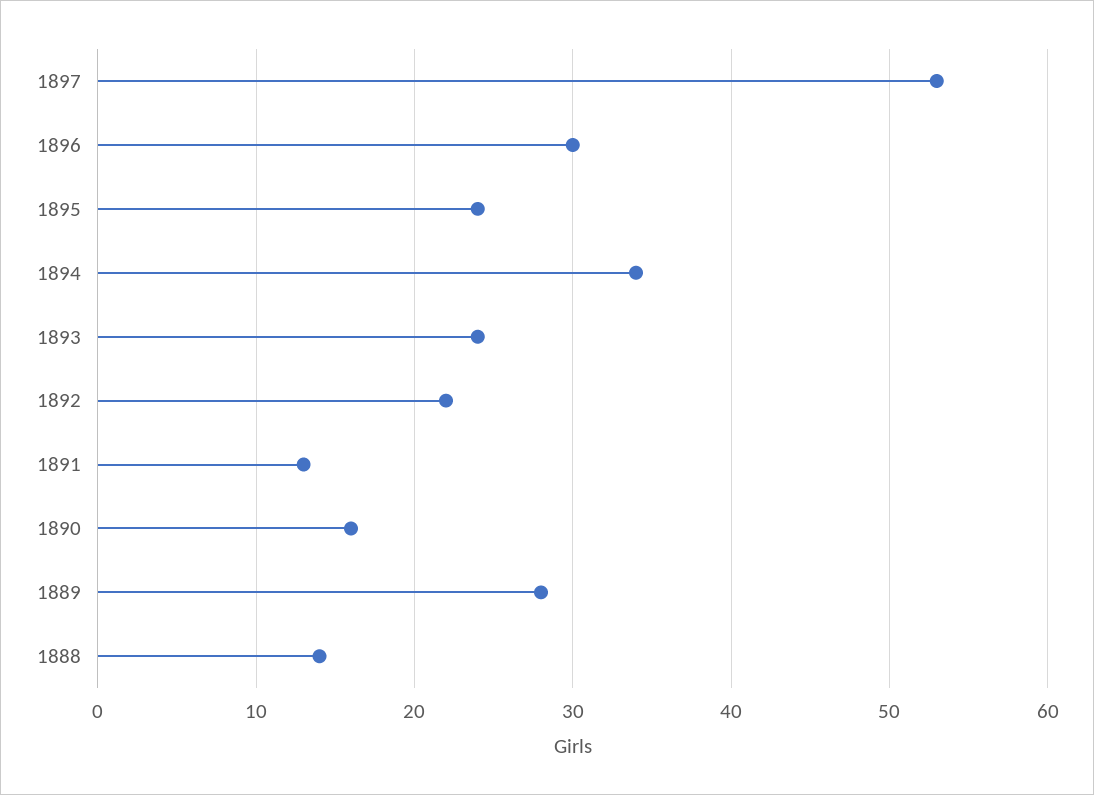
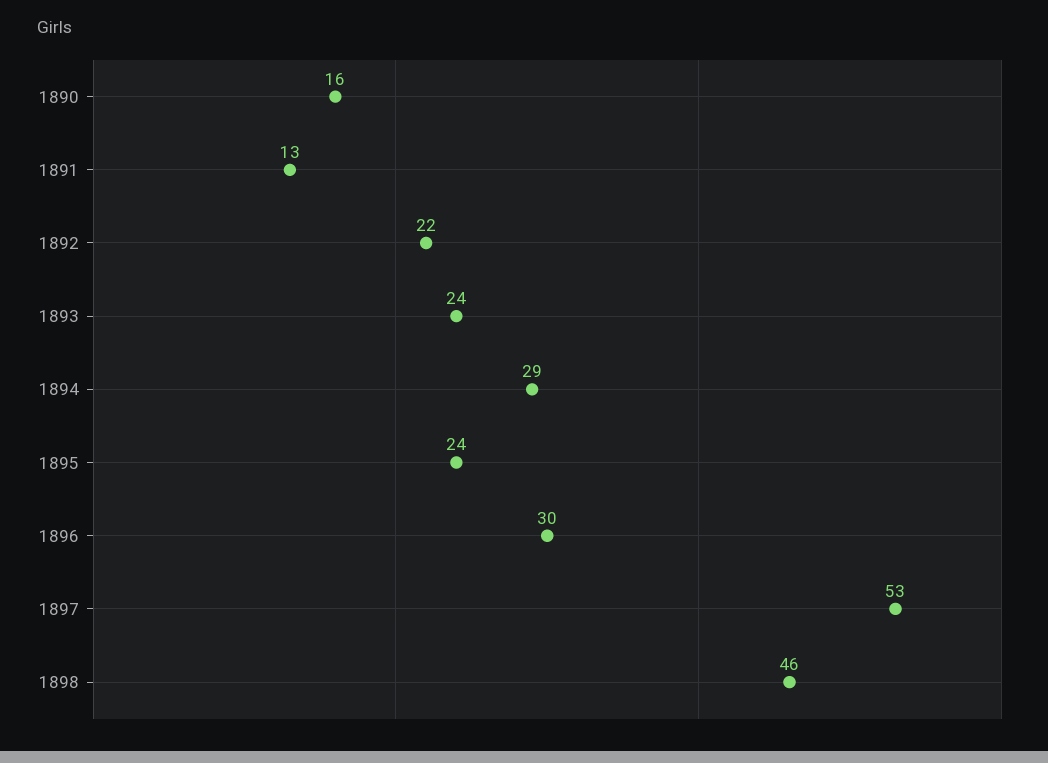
1894: 34 -> 29
1889: 28 -> none
1888: 14 -> none
1898: none -> 46

